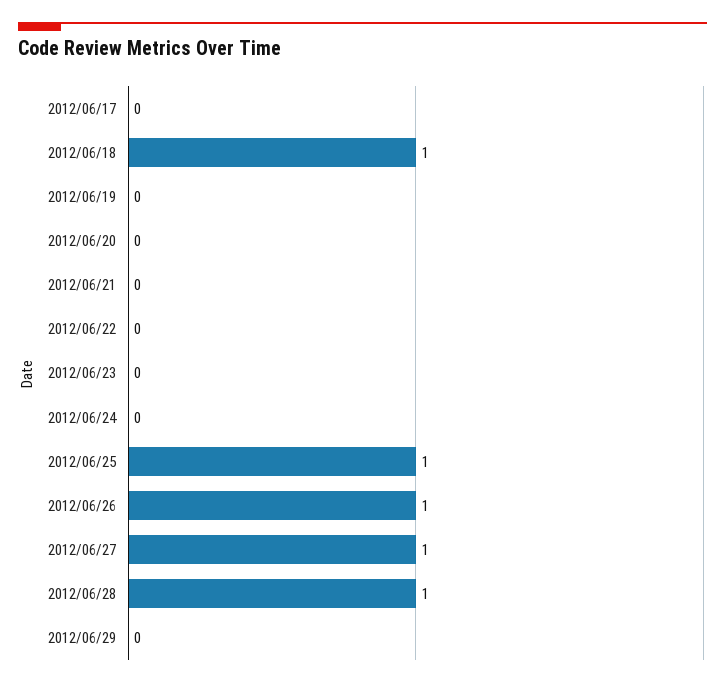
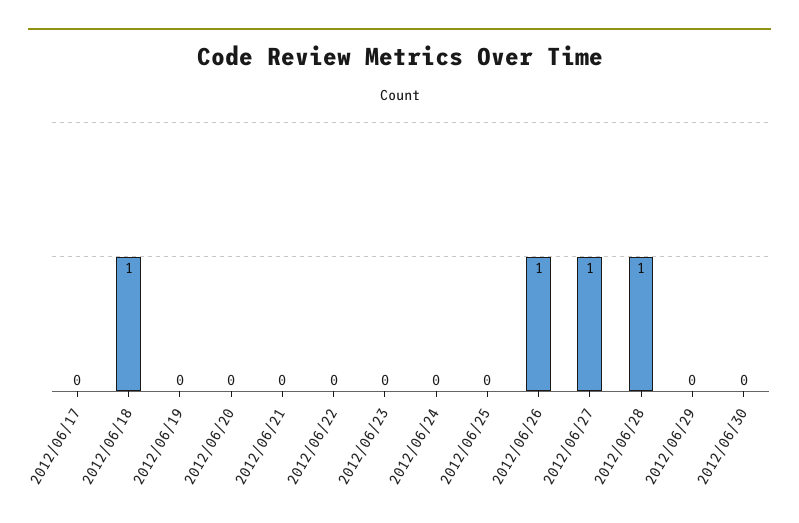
2012/06/25: 1 -> 0
2012/06/30: none -> 0

